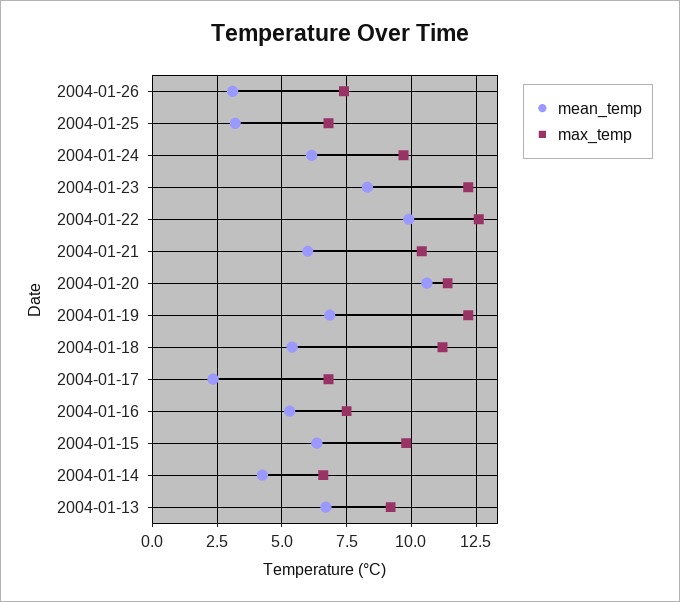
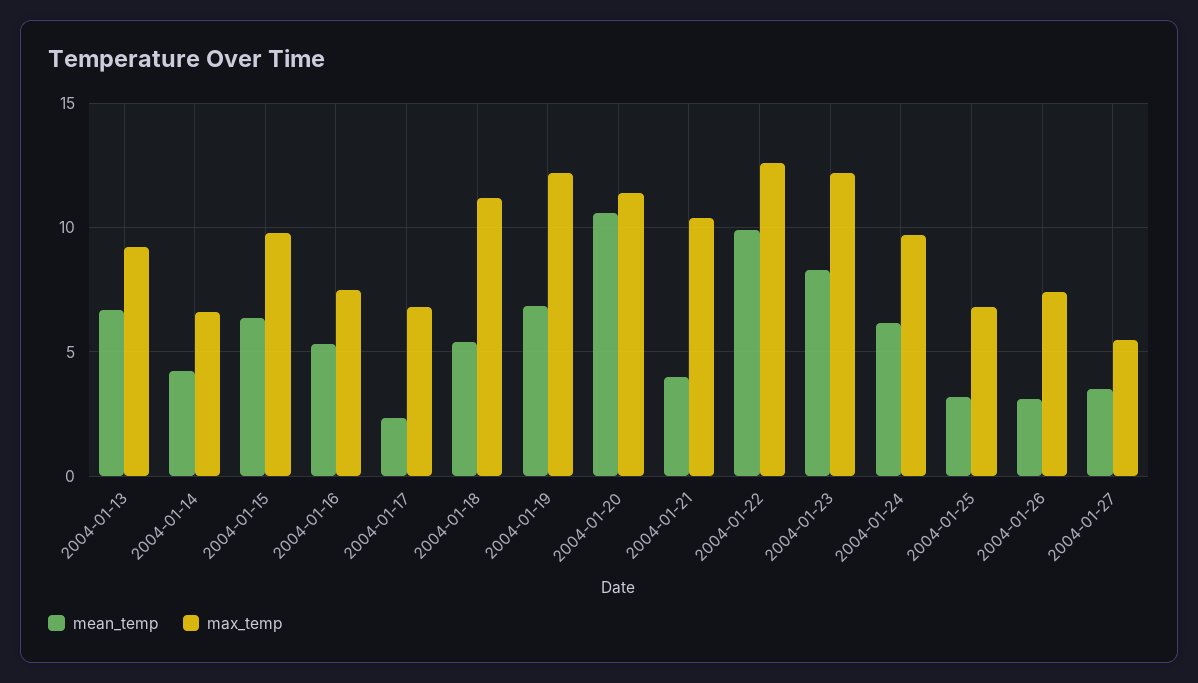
mean_temp, 2004-01-21: 6 -> 4
mean_temp, 2004-01-27: none -> 3.5
max_temp, 2004-01-27: none -> 5.5

